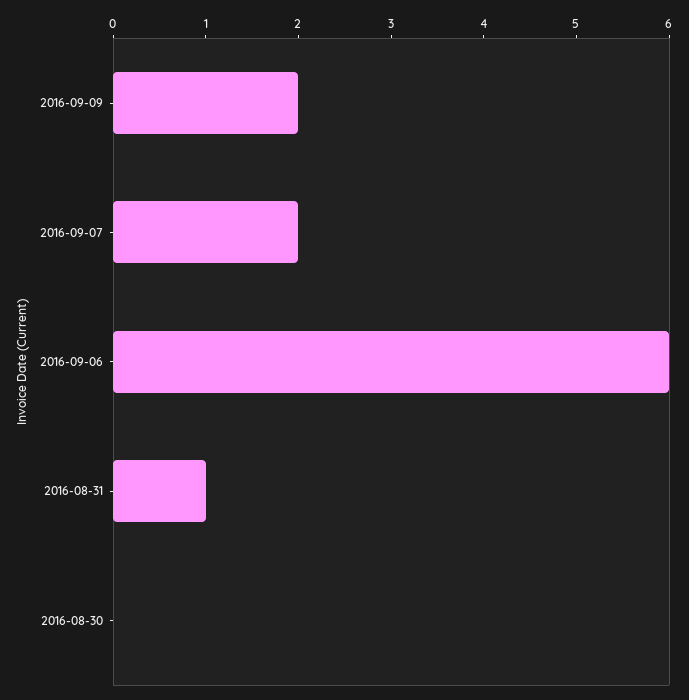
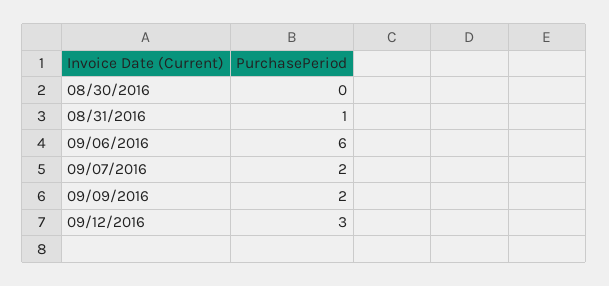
09/12/2016: none -> 3

